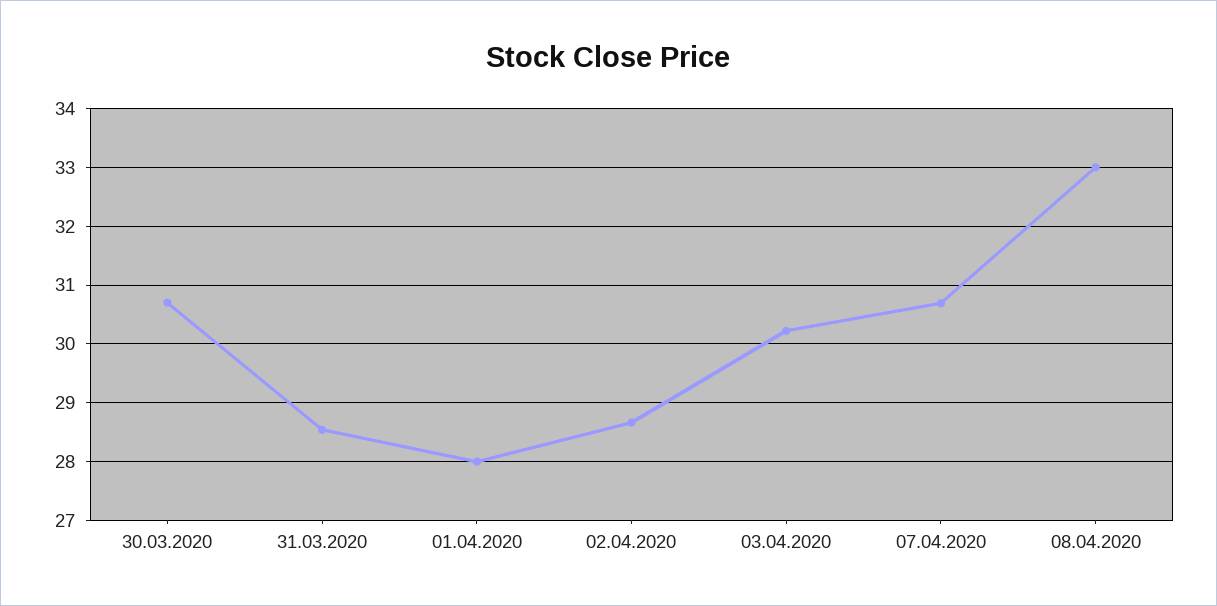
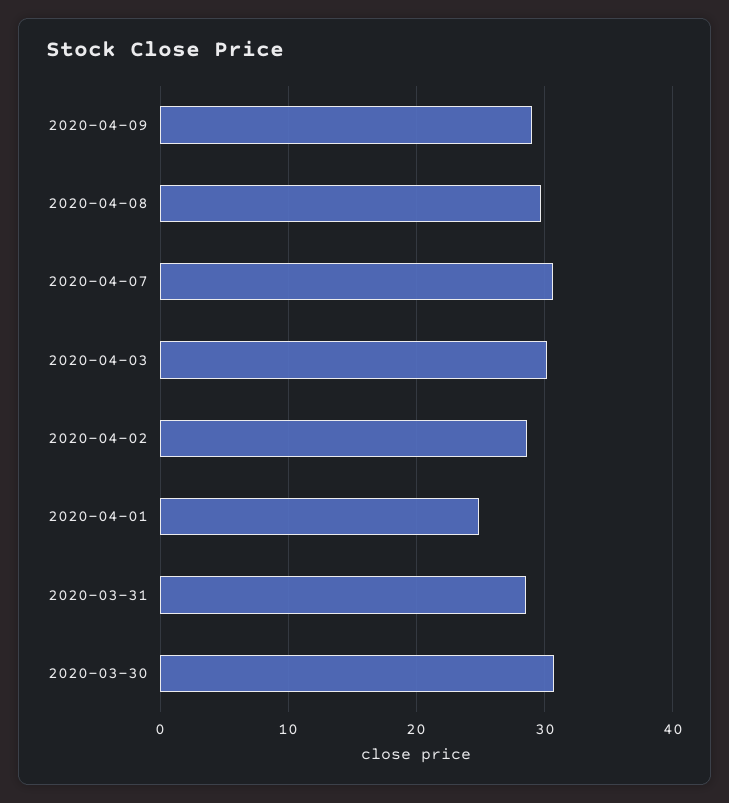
01.04.2020: 28 -> 25
08.04.2020: 33 -> 30
2020-04-09: none -> 29

